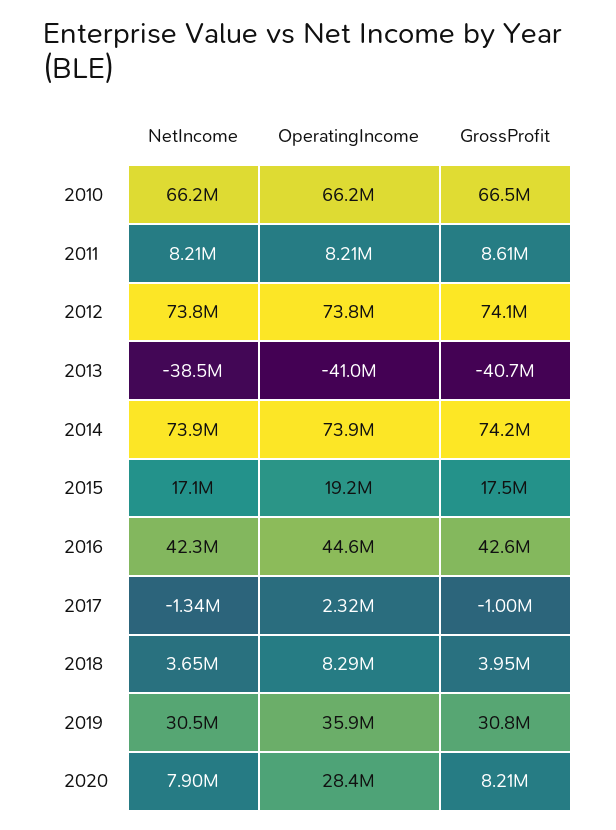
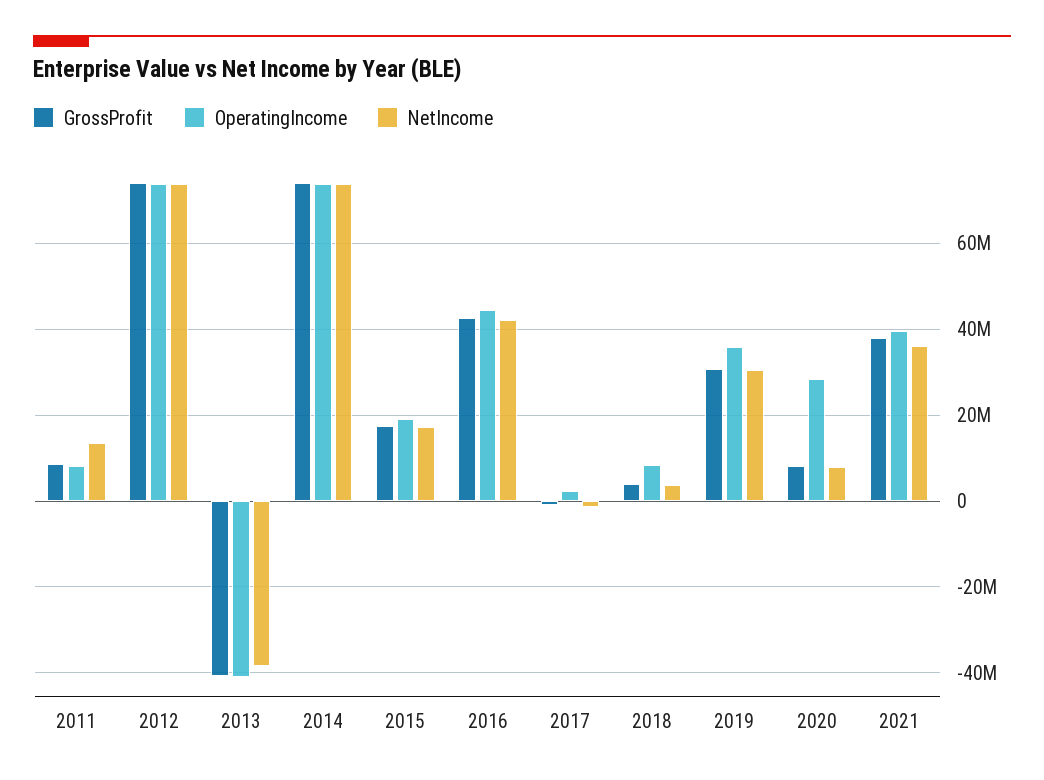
NetIncome, 2010: 66200000 -> none
OperatingIncome, 2010: 66200000 -> none
GrossProfit, 2010: 66500000 -> none
NetIncome, 2011: 8210000 -> 14000000
GrossProfit, 2021: none -> 38000000
OperatingIncome, 2021: none -> 40000000
NetIncome, 2021: none -> 36000000

